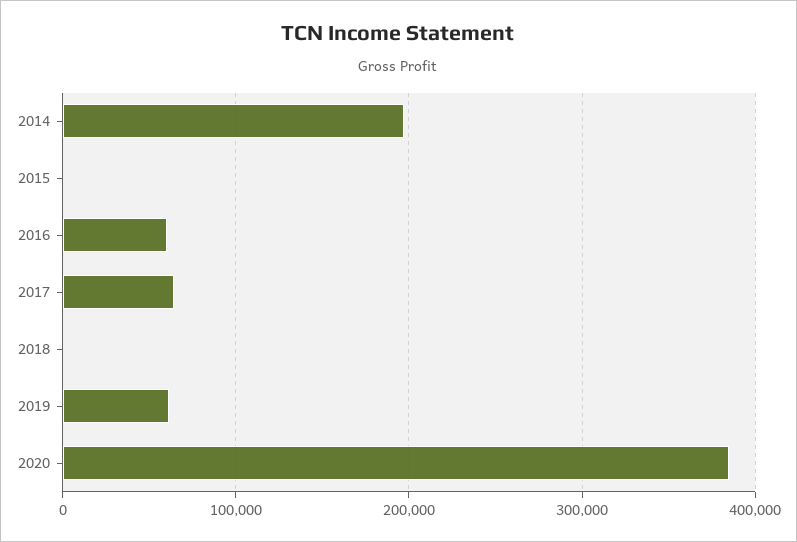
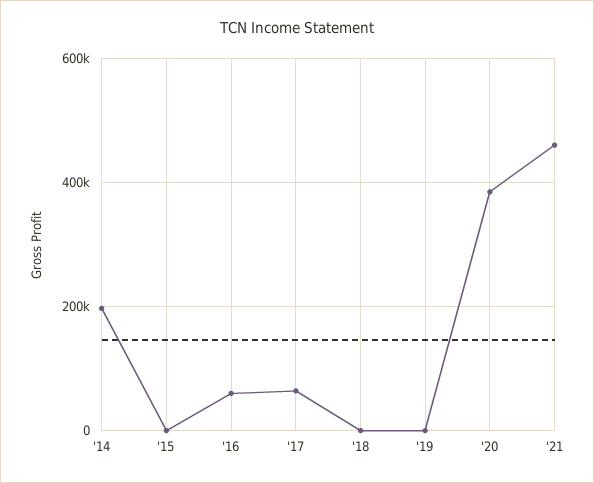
2019: 60000 -> 0
'21: none -> 460000

